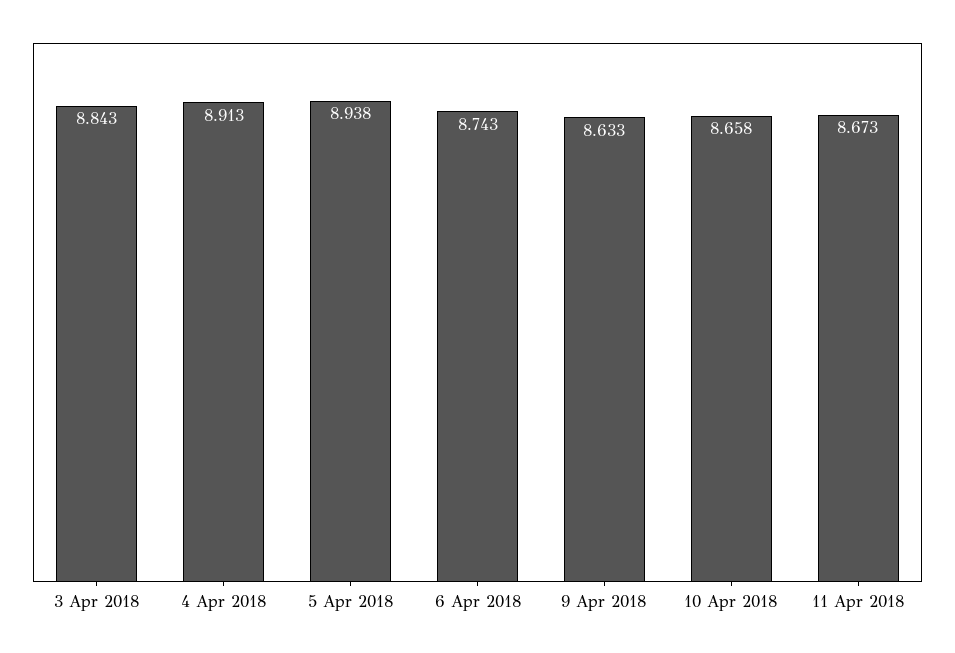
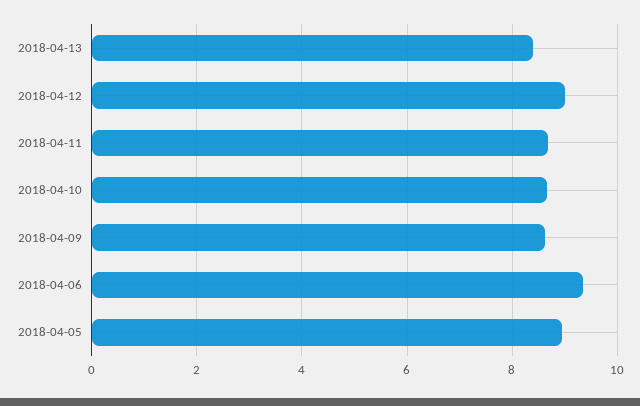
3 Apr 2018: 8.843 -> none
4 Apr 2018: 8.913 -> none
6 Apr 2018: 8.743 -> 9.4
2018-04-13: none -> 8.4
2018-04-12: none -> 9

